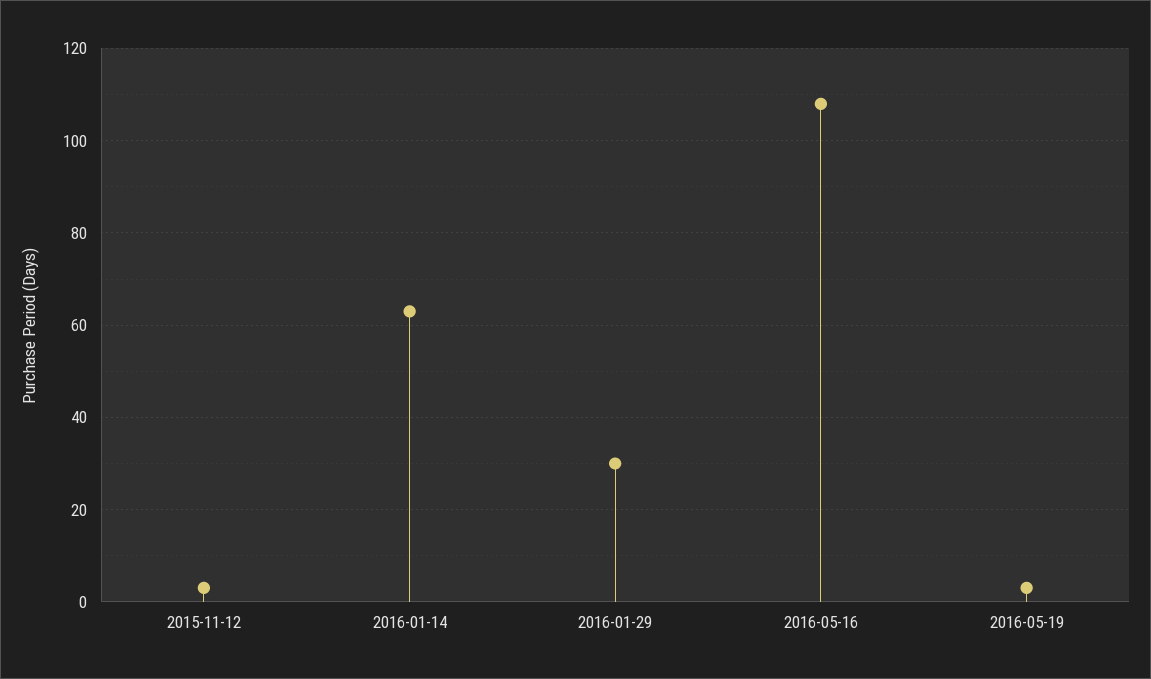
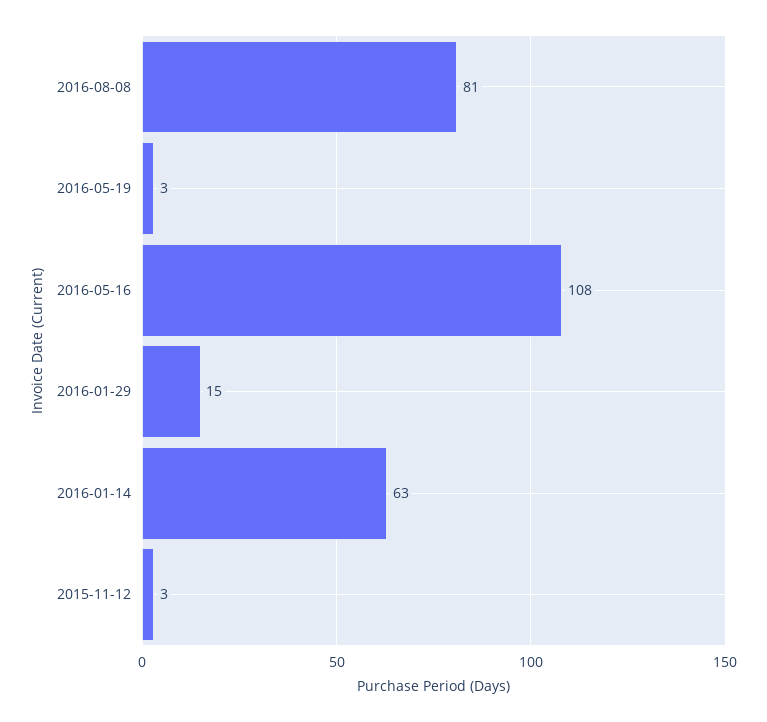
2016-01-29: 30 -> 15
2016-08-08: none -> 81

